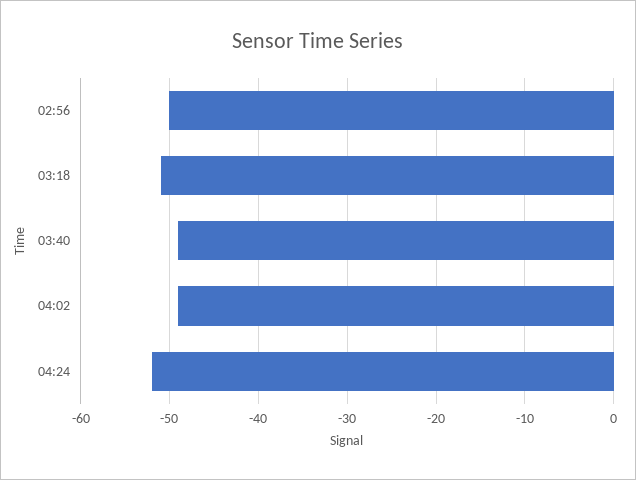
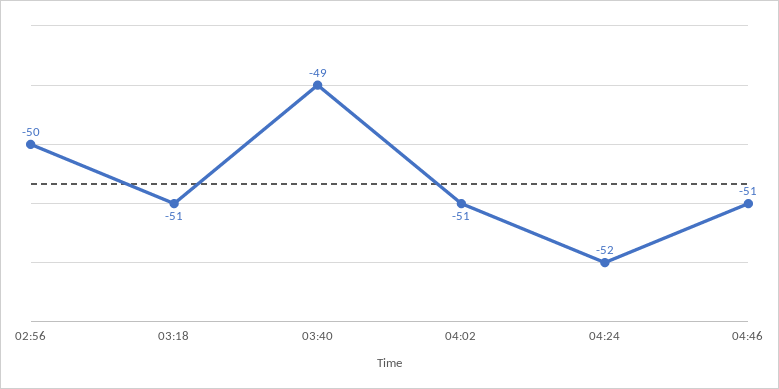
04:02: -49 -> -51
04:46: none -> -51

